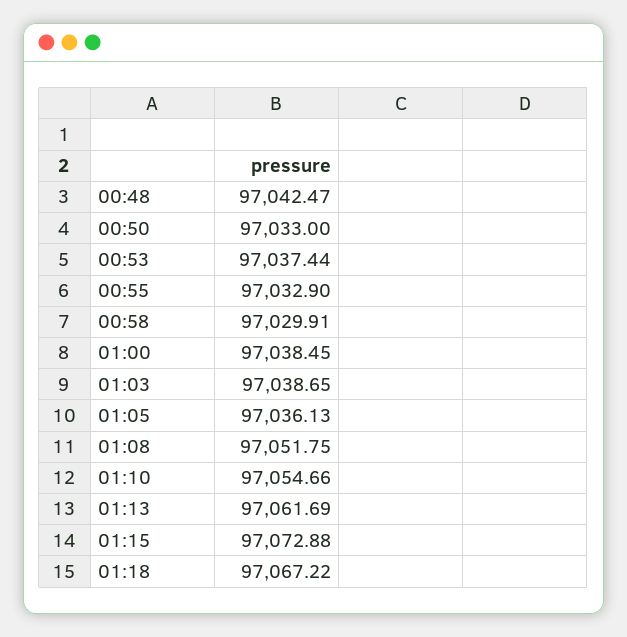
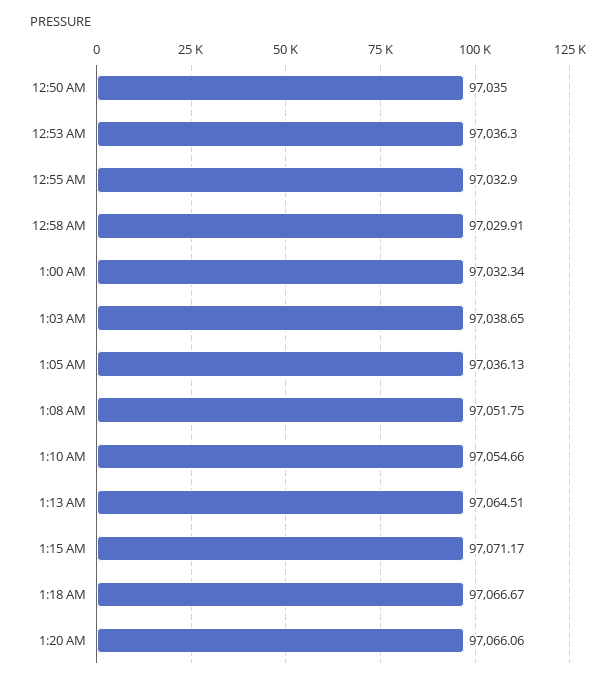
00:48: 97042.47 -> none
00:50: 97033 -> 97035
00:53: 97037.44 -> 97036.3
01:00: 97038.45 -> 97032.34
01:13: 97061.69 -> 97064.51
01:15: 97072.88 -> 97071.17
01:18: 97067.22 -> 97066.67
1:20 AM: none -> 97066.06

